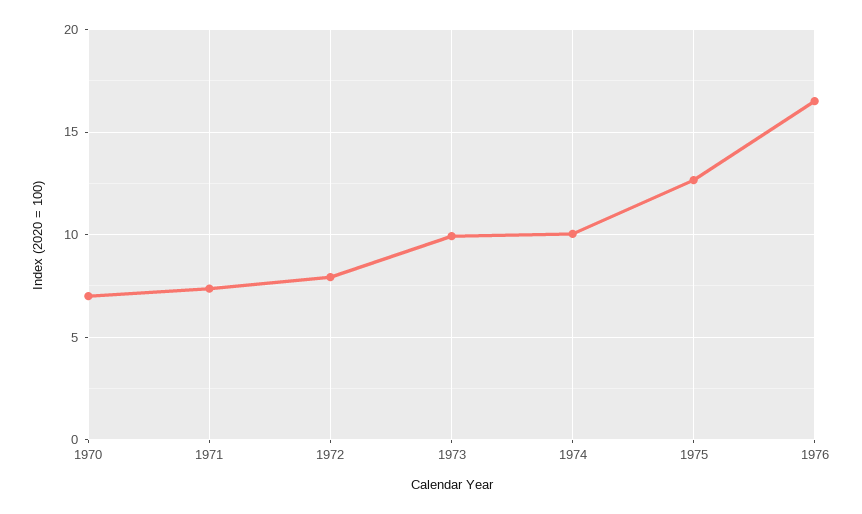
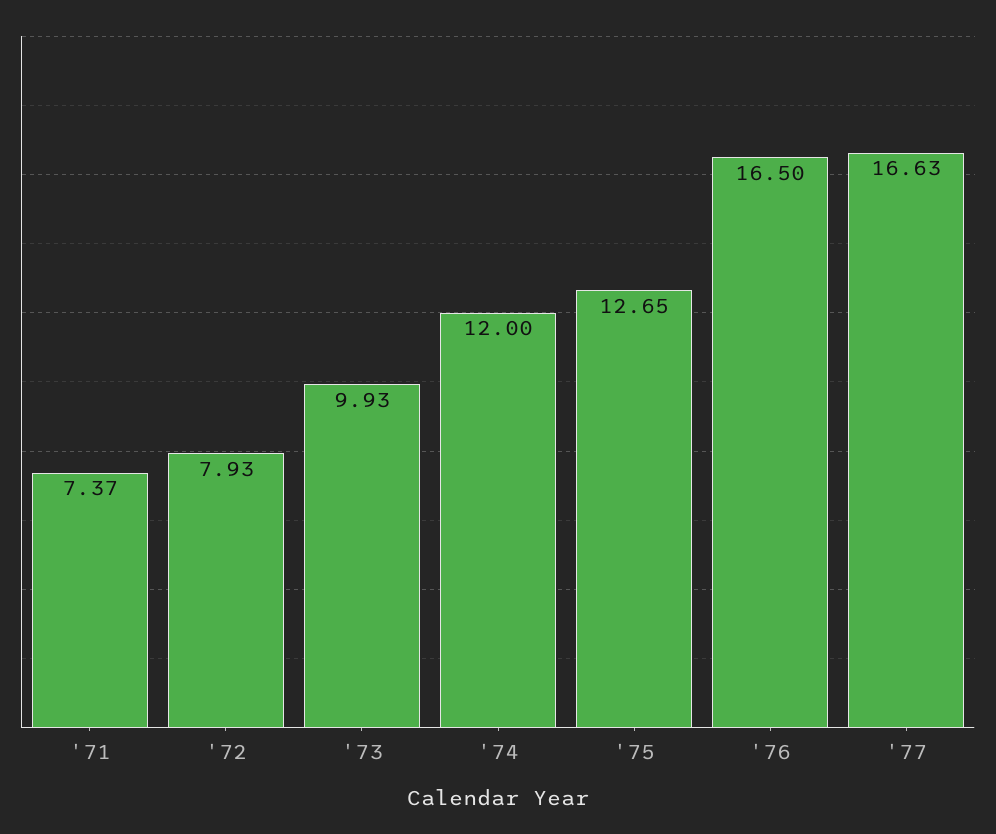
1970: 7 -> none
1974: 10 -> 12
'77: none -> 16.63

